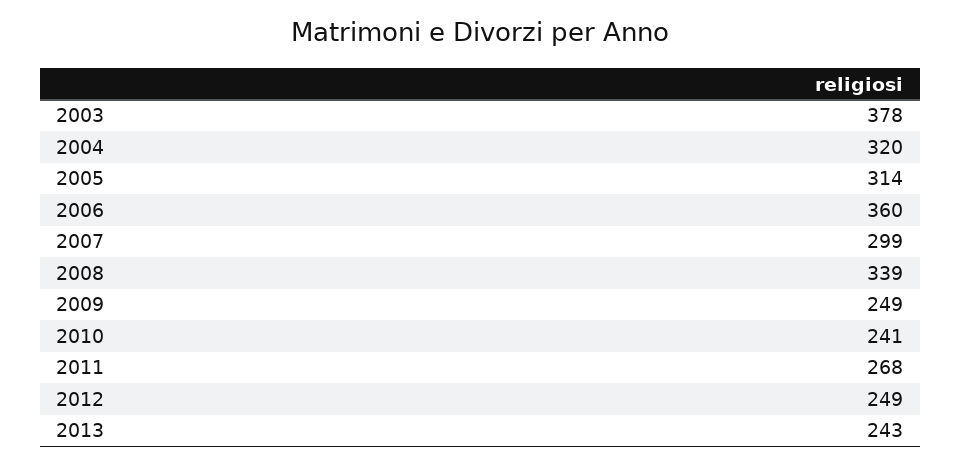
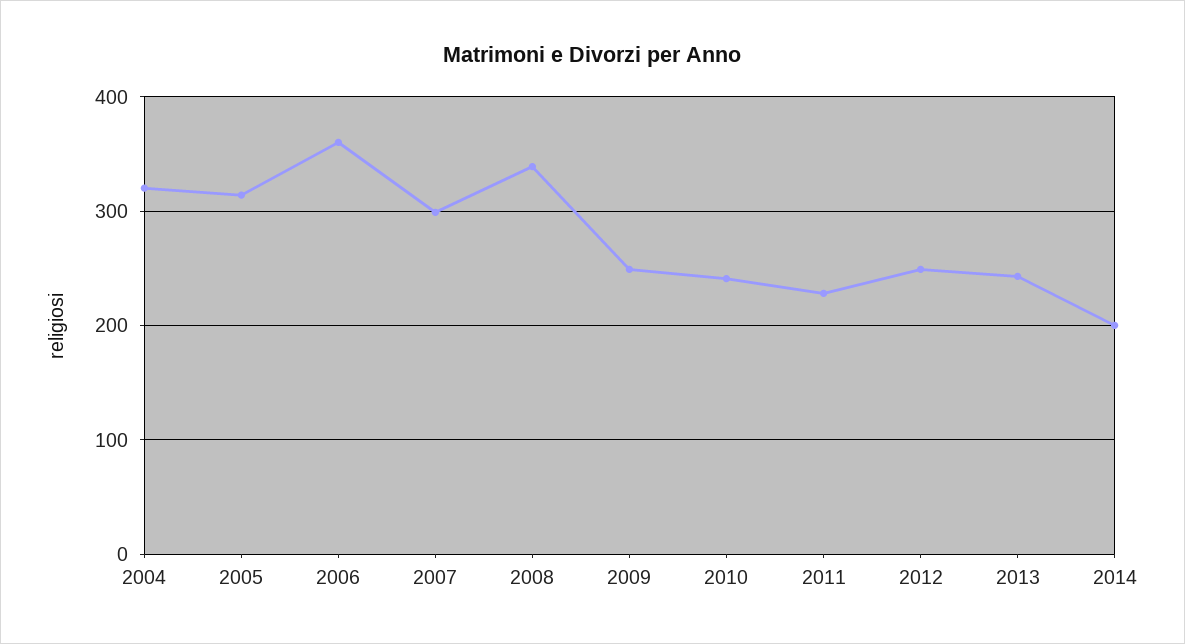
2003: 378 -> none
2011: 268 -> 230
2014: none -> 200

